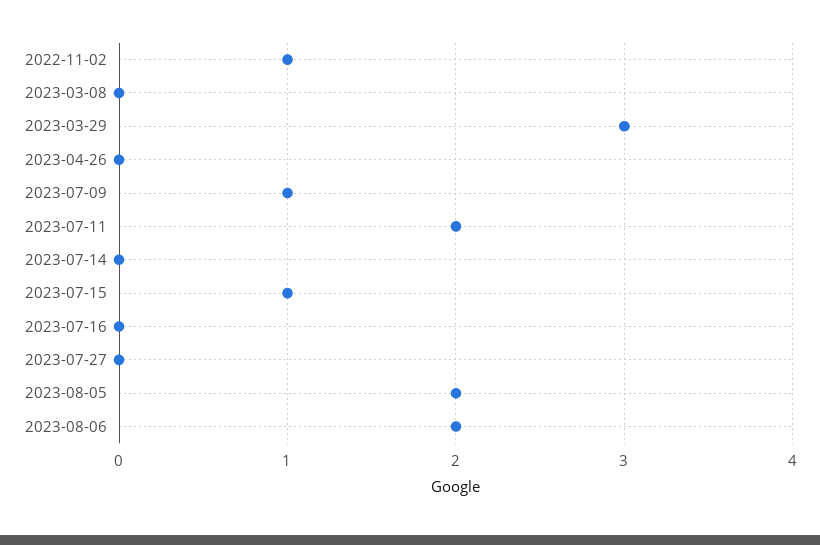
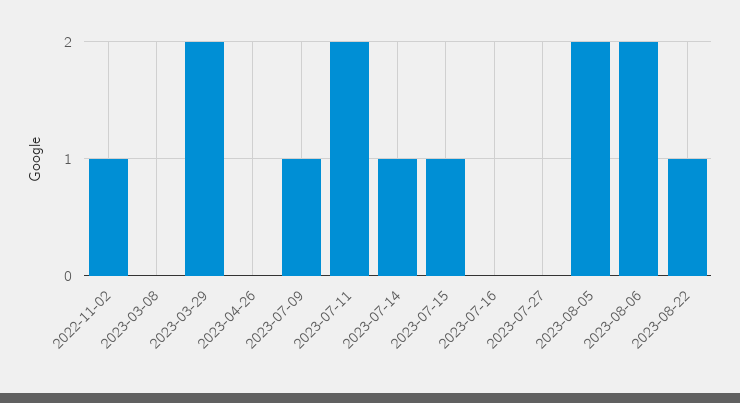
2023-03-29: 3 -> 2
2023-07-14: 0 -> 1
2023-08-22: none -> 1

